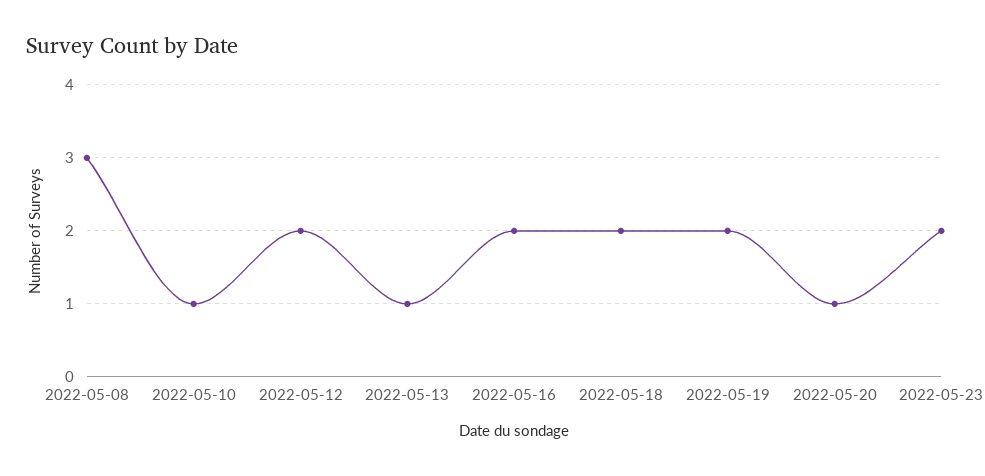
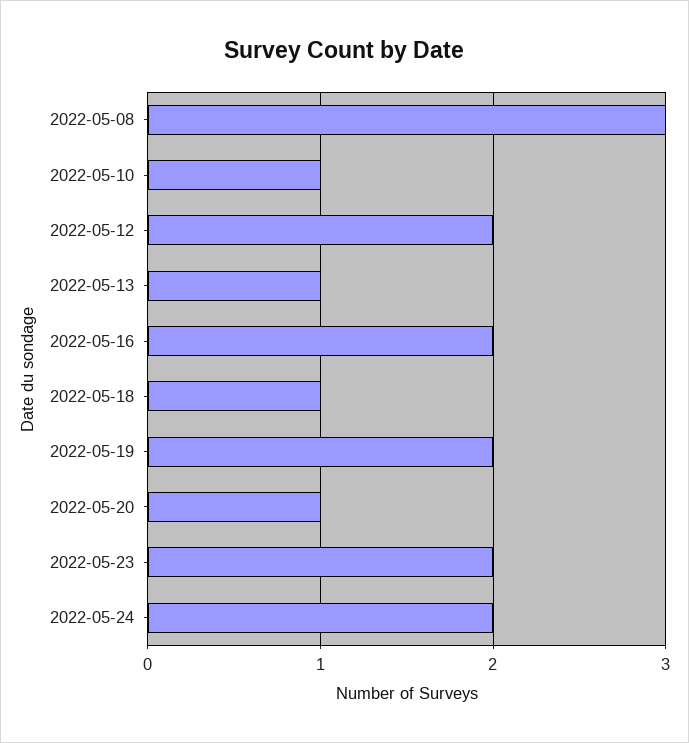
2022-05-18: 2 -> 1
2022-05-24: none -> 2

